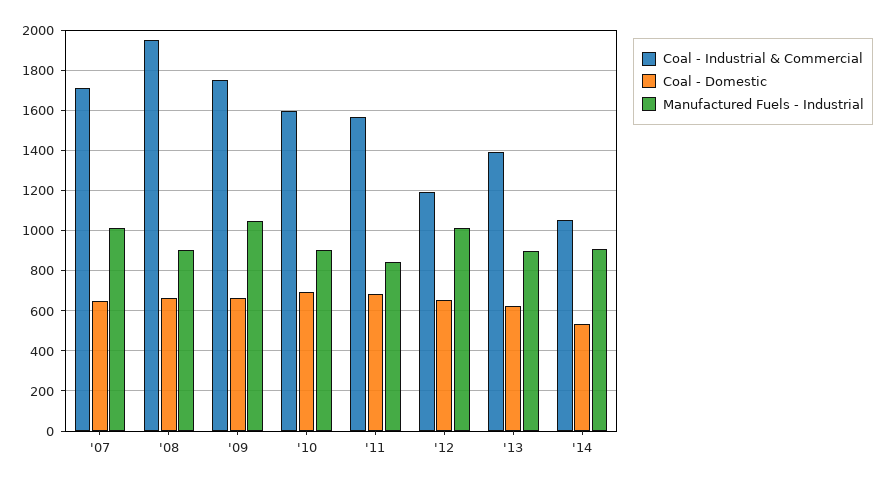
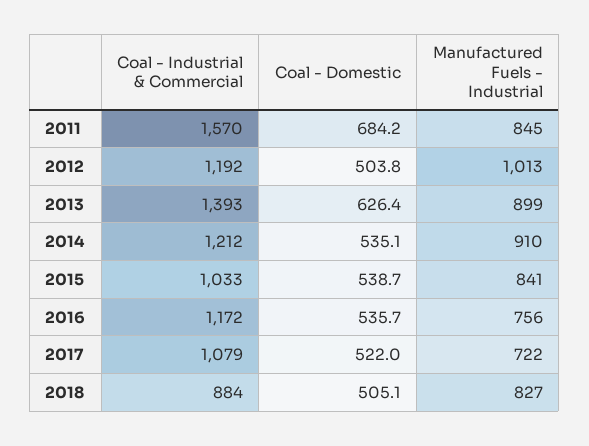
Coal - Industrial & Commercial, '07: 1700 -> none
Coal - Domestic, '07: 650 -> none
Manufactured Fuels - Industrial, '07: 1000 -> none
Coal - Industrial & Commercial, '08: 1950 -> none
Coal - Domestic, '08: 650 -> none
Manufactured Fuels - Industrial, '08: 900 -> none
Coal - Industrial & Commercial, '09: 1750 -> none
Coal - Domestic, '09: 650 -> none
Manufactured Fuels - Industrial, '09: 1050 -> none
Coal - Industrial & Commercial, '10: 1600 -> none
Coal - Domestic, '10: 700 -> none
Manufactured Fuels - Industrial, '10: 900 -> none
Coal - Domestic, '12: 650 -> 503.8
Coal - Industrial & Commercial, '14: 1050 -> 1212
Coal - Industrial & Commercial, 2015: none -> 1033
Coal - Domestic, 2015: none -> 538.7
Manufactured Fuels - Industrial, 2015: none -> 841
Coal - Industrial & Commercial, 2016: none -> 1172
Coal - Domestic, 2016: none -> 535.7
Manufactured Fuels - Industrial, 2016: none -> 756
Coal - Industrial & Commercial, 2017: none -> 1079
Coal - Domestic, 2017: none -> 522
Manufactured Fuels - Industrial, 2017: none -> 722
Coal - Industrial & Commercial, 2018: none -> 884
Coal - Domestic, 2018: none -> 505.1
Manufactured Fuels - Industrial, 2018: none -> 827

